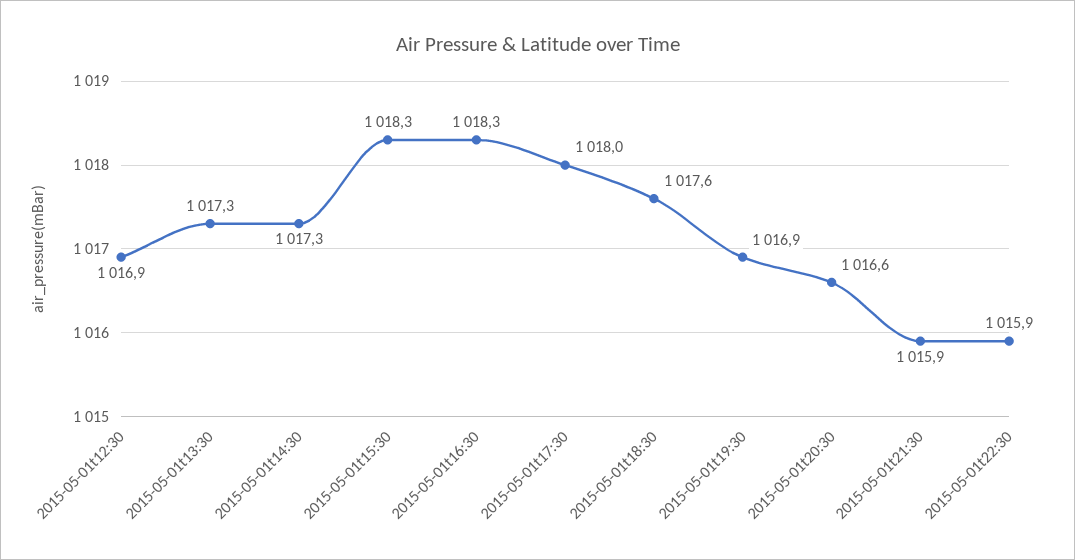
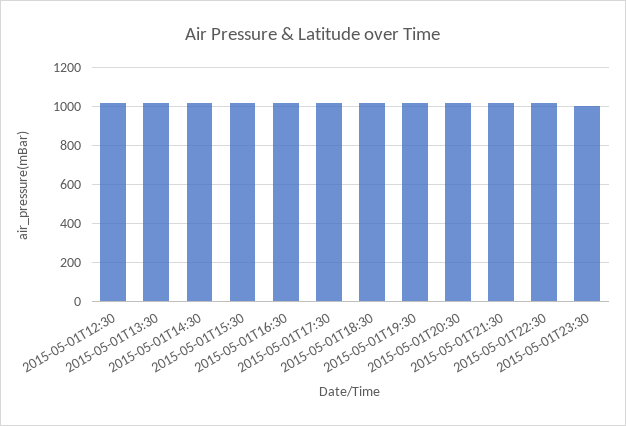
2015-05-01T23:30: none -> 1000

